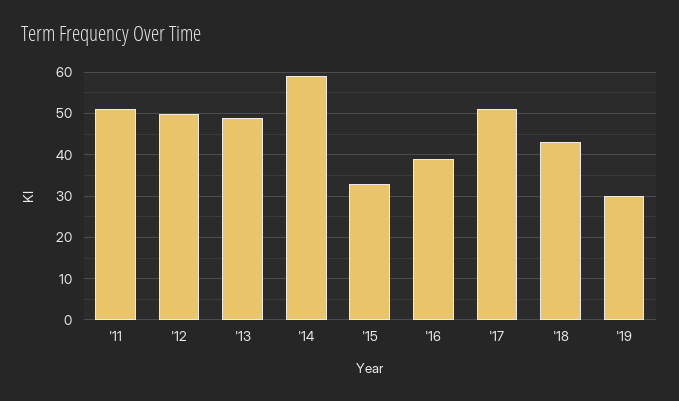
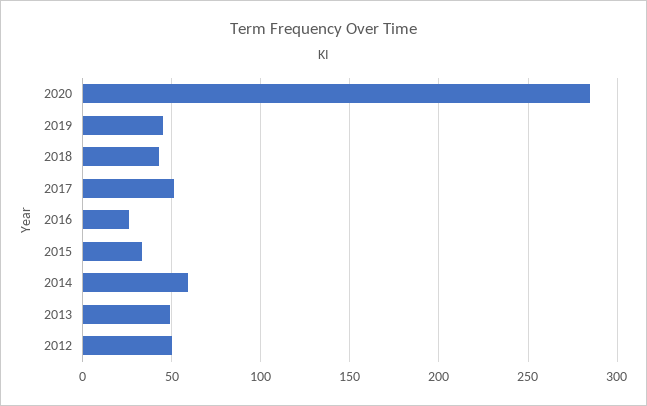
'11: 50 -> none
'16: 40 -> 25
'19: 30 -> 45
2020: none -> 285

